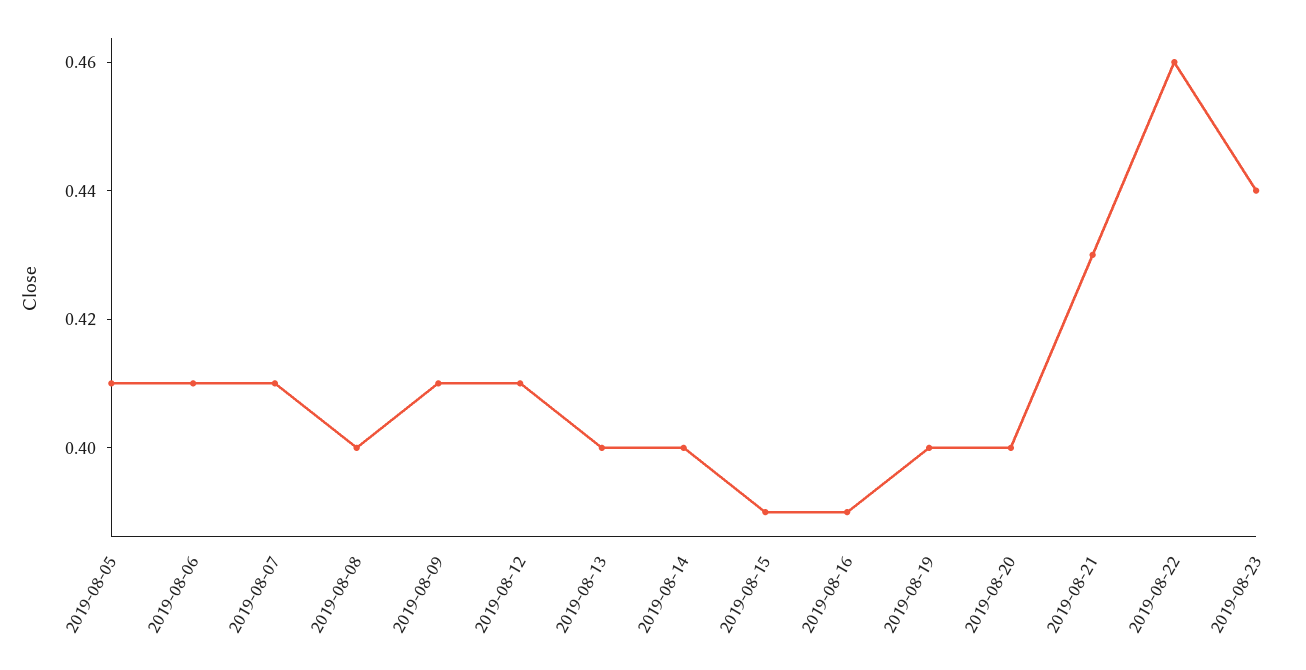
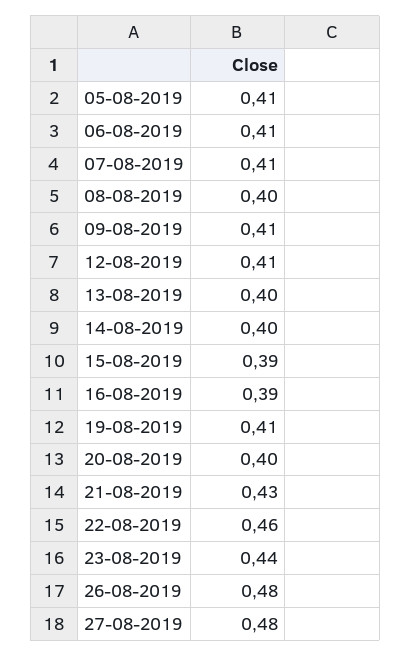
2019-08-19: 0.4 -> 0.41
26-08-2019: none -> 0.48
27-08-2019: none -> 0.48

